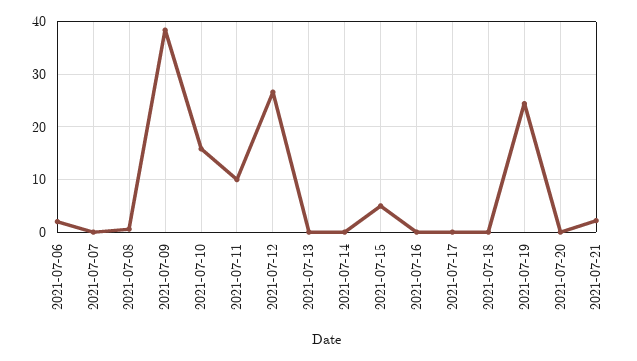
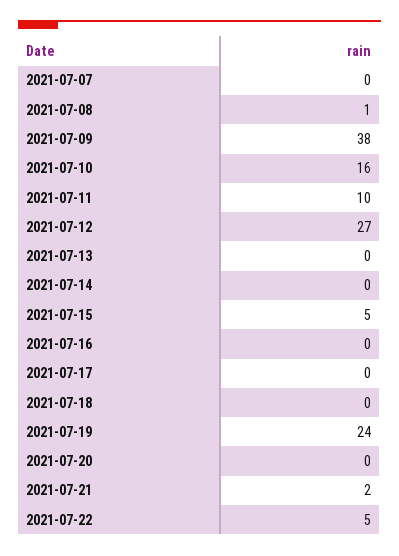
2021-07-06: 2 -> none
2021-07-22: none -> 5

